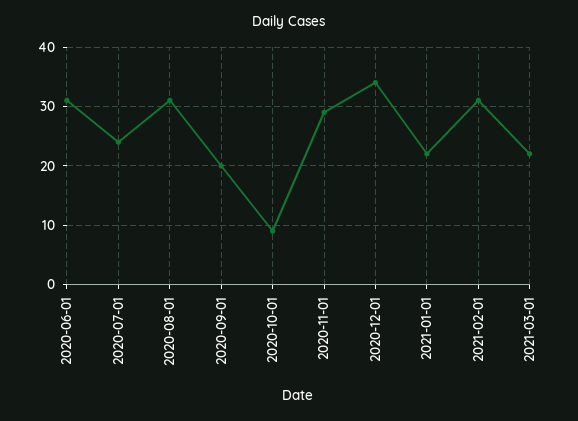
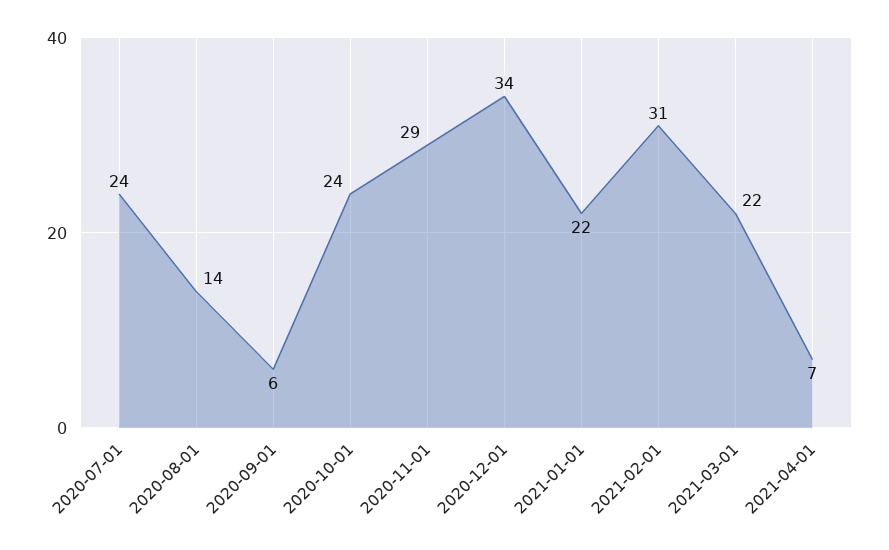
2020-06-01: 30 -> none
2020-08-01: 30 -> 14
2020-09-01: 20 -> 6
2020-10-01: 10 -> 24
2021-04-01: none -> 7

